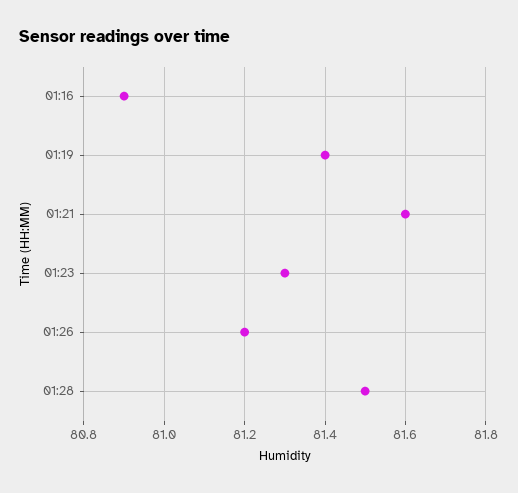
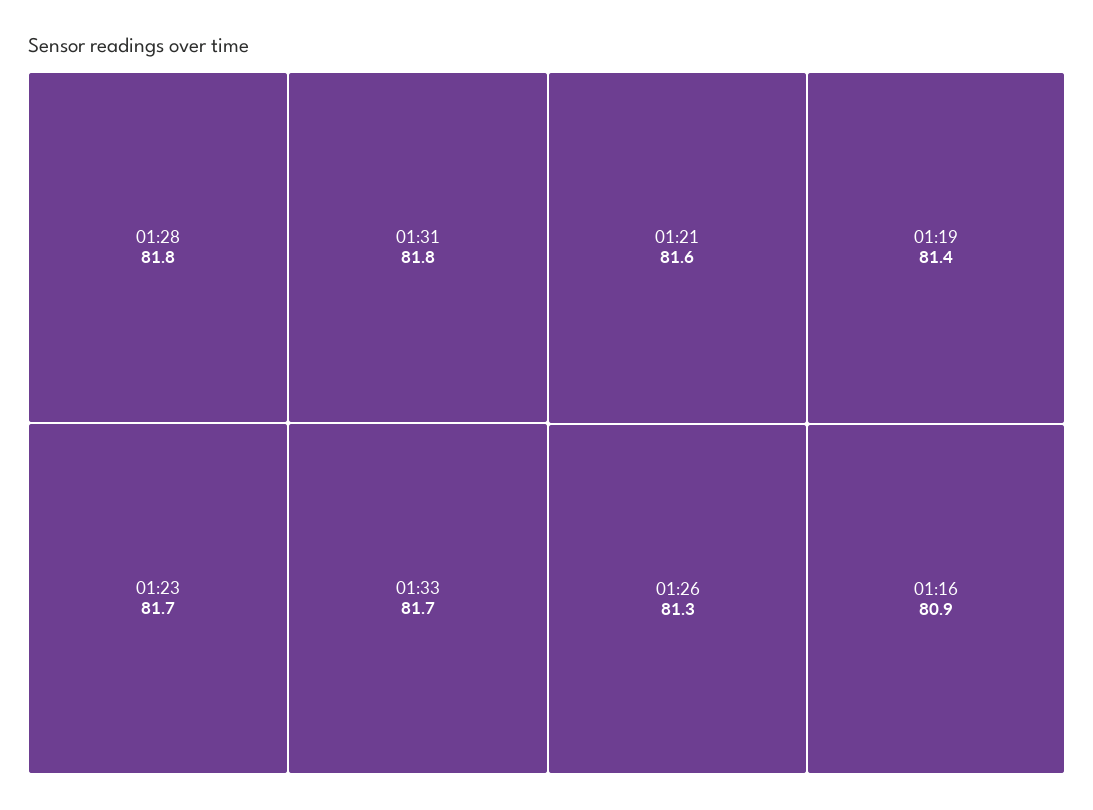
01:23: 81.3 -> 81.7
01:26: 81.2 -> 81.3
01:28: 81.5 -> 81.8
01:31: none -> 81.8
01:33: none -> 81.7

